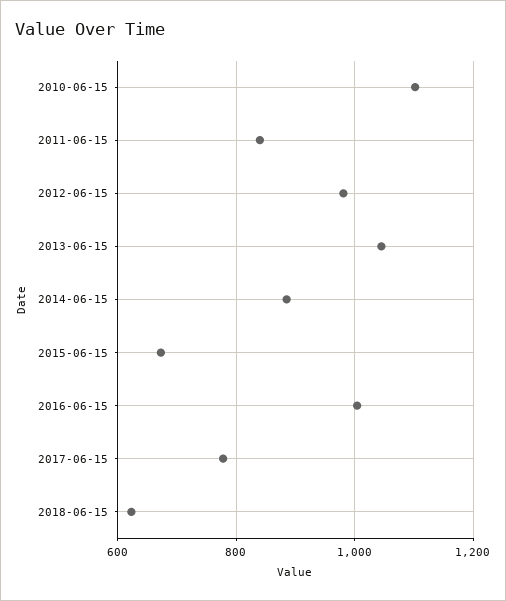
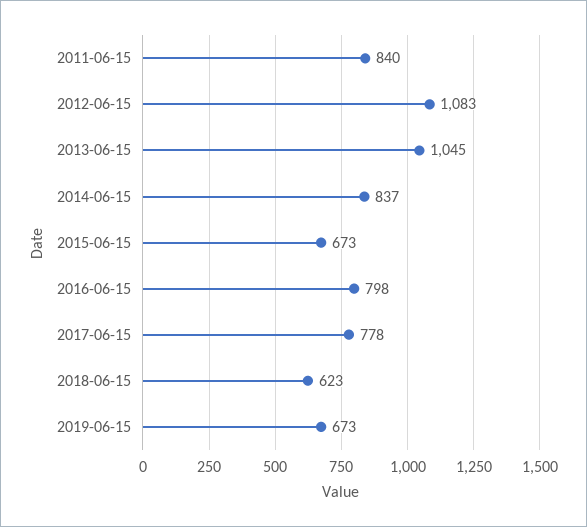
2010-06-15: 1100 -> none
2012-06-15: 980 -> 1083
2014-06-15: 880 -> 837
2016-06-15: 1000 -> 798
2019-06-15: none -> 673

